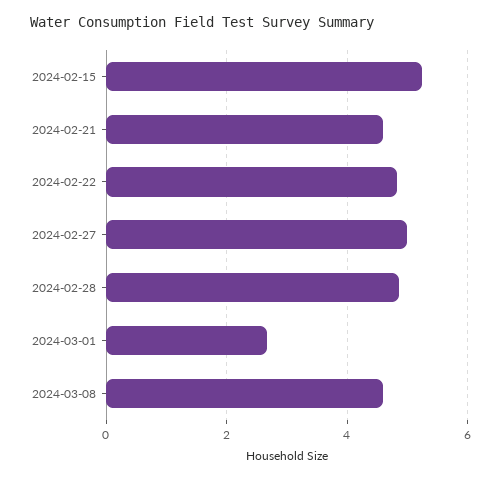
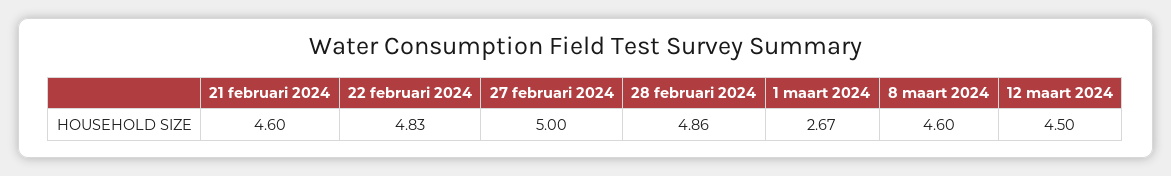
2024-02-15: 5.2 -> none
12 maart 2024: none -> 4.5

